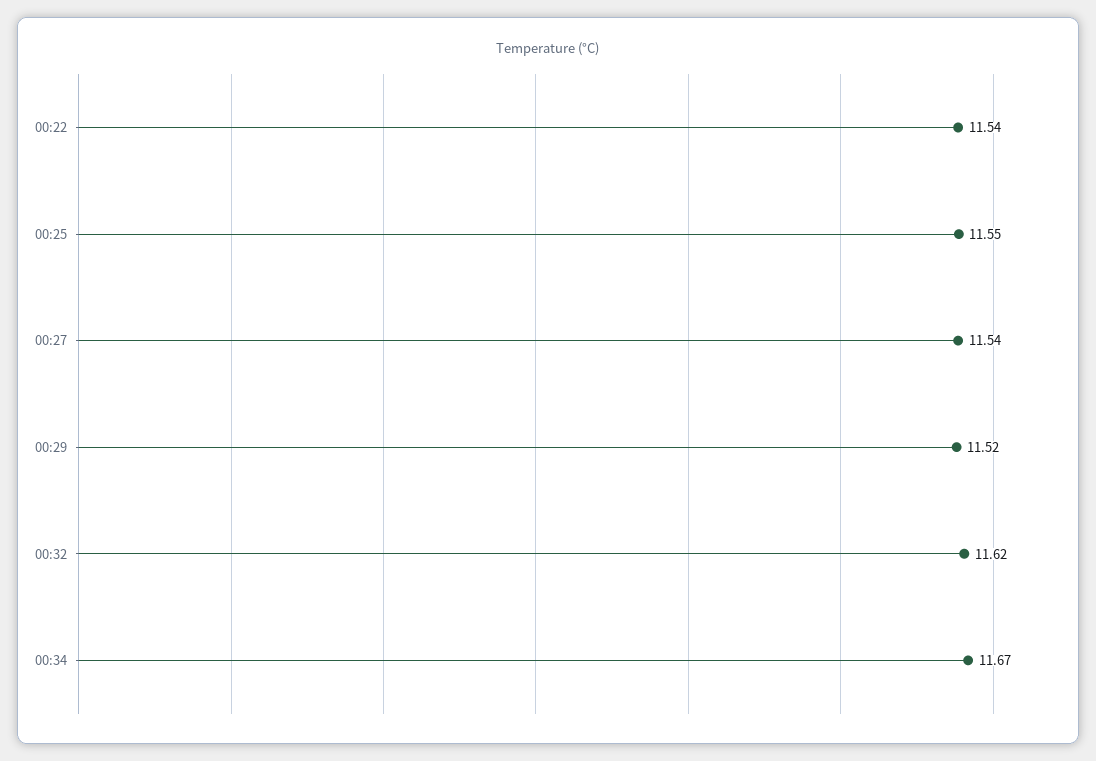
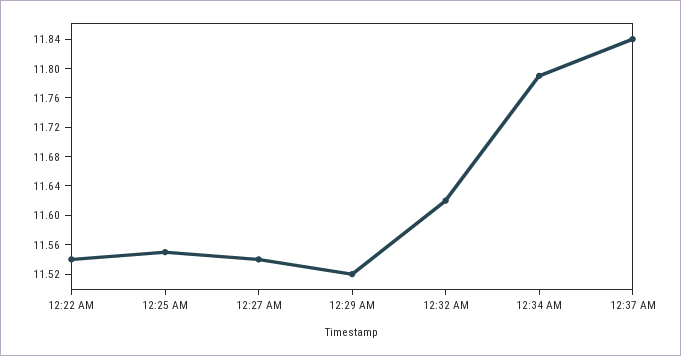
00:34: 11.67 -> 11.8
12:37 AM: none -> 11.84

